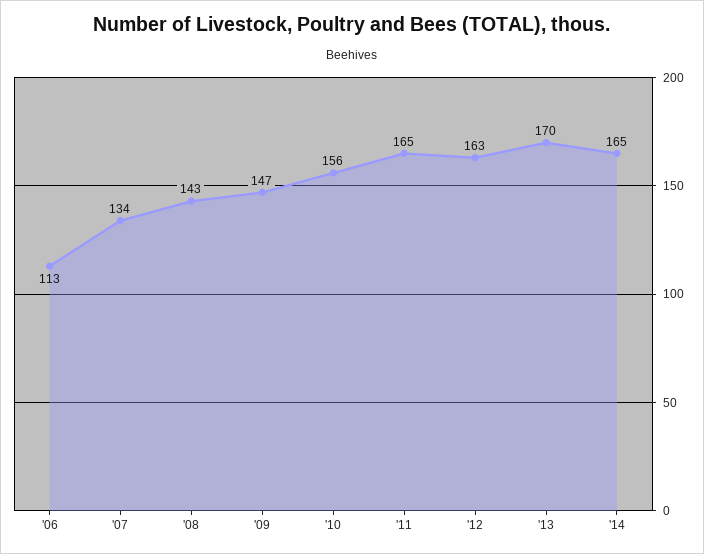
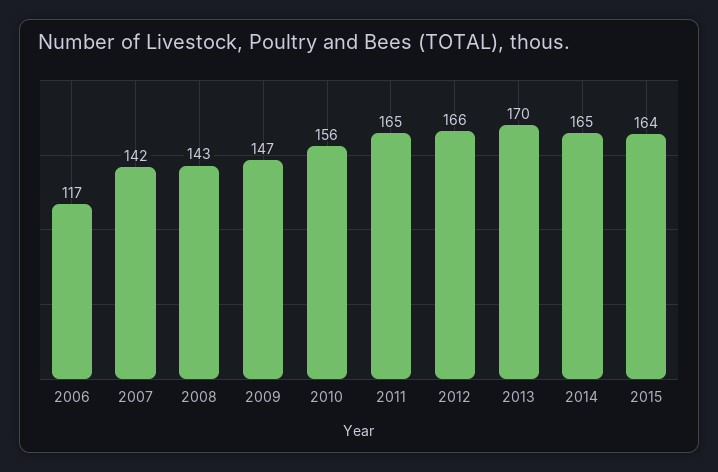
'06: 113 -> 117
'07: 134 -> 142
'12: 163 -> 166
2015: none -> 164

